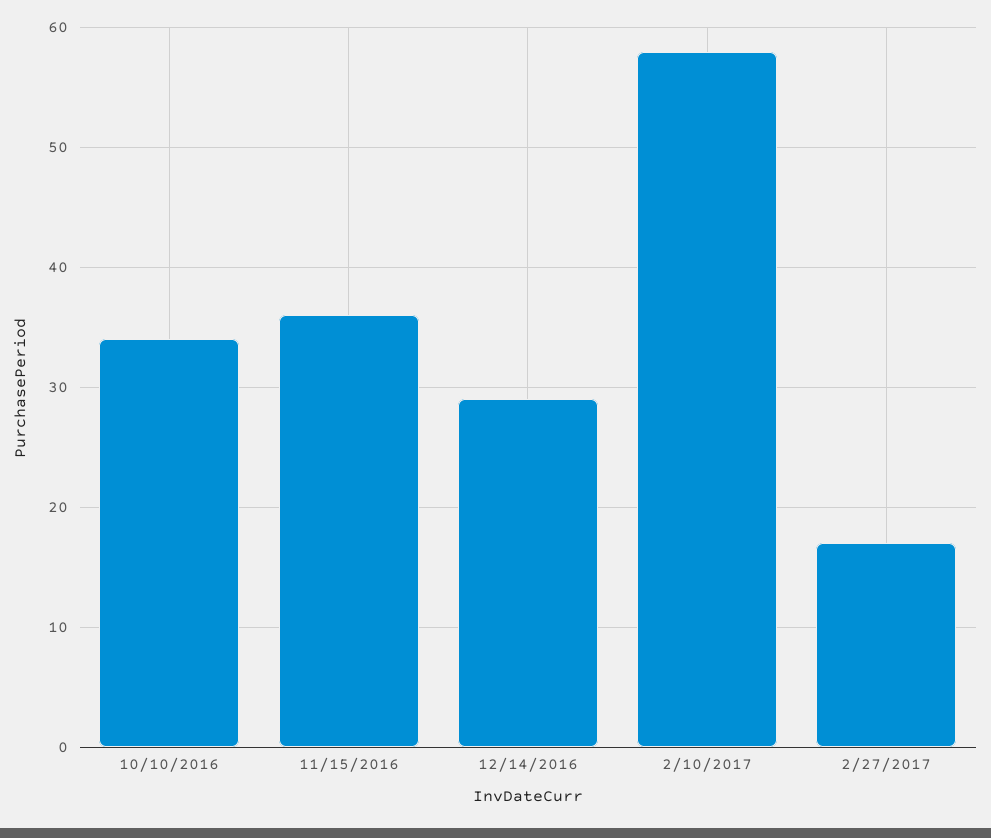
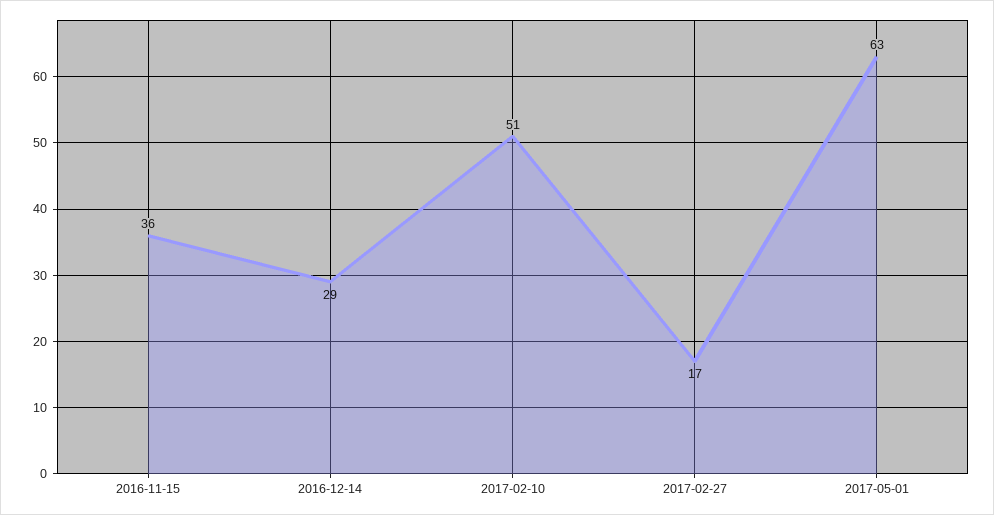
10/10/2016: 34 -> none
2/10/2017: 58 -> 51
2017-05-01: none -> 63

